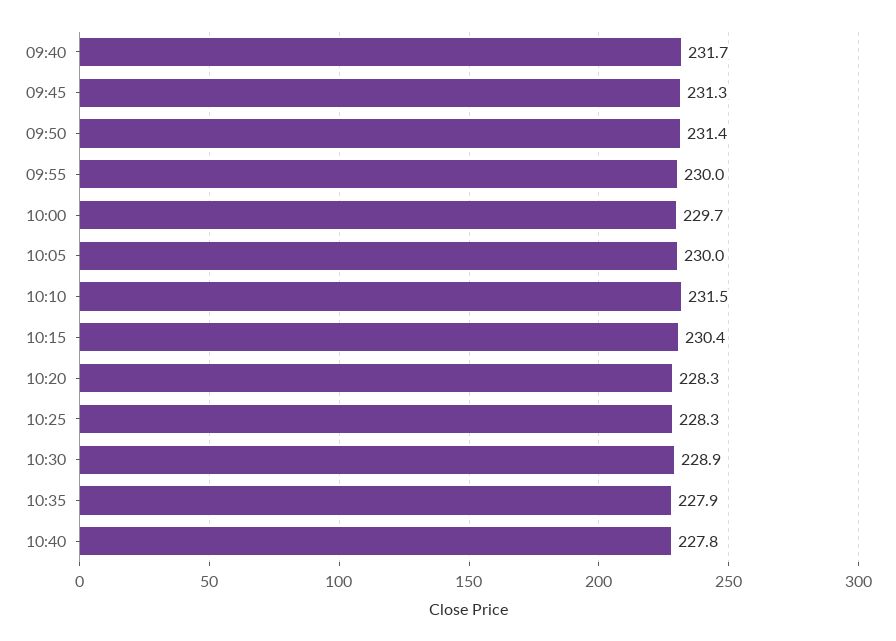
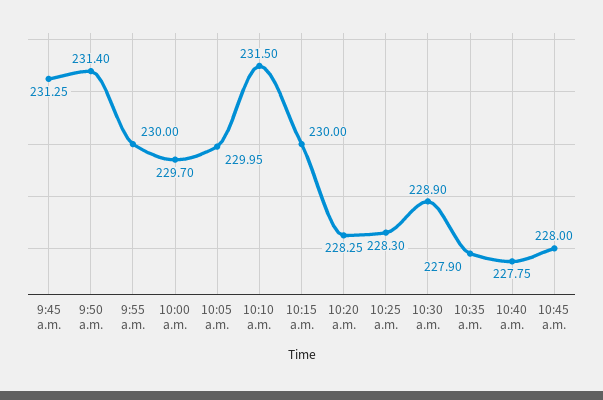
09:40: 231.7 -> none
10:15: 230.4 -> 230
10:45 a.m.: none -> 228

